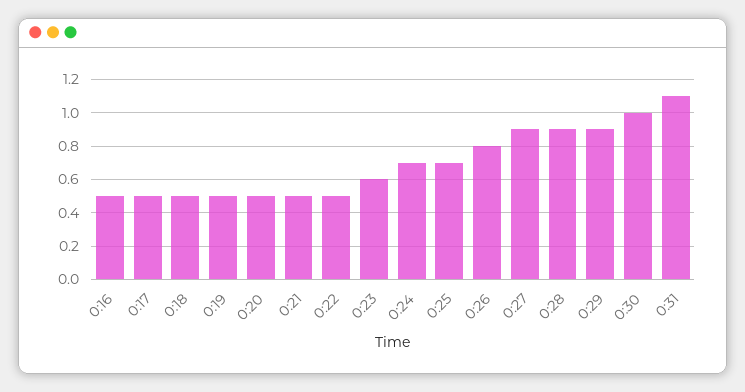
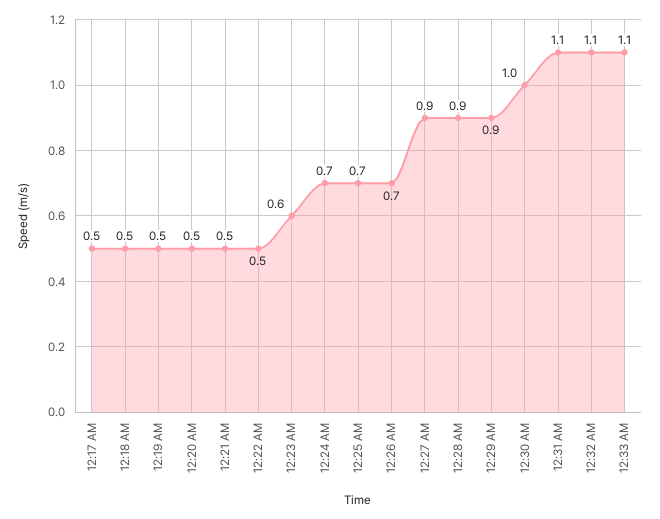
0:16: 0.5 -> none
0:26: 0.8 -> 0.7
12:32 AM: none -> 1.1
12:33 AM: none -> 1.1

